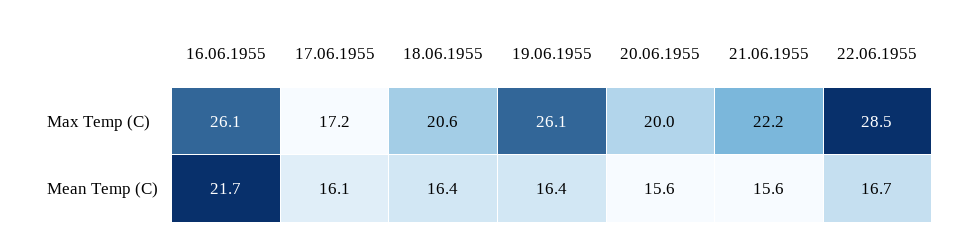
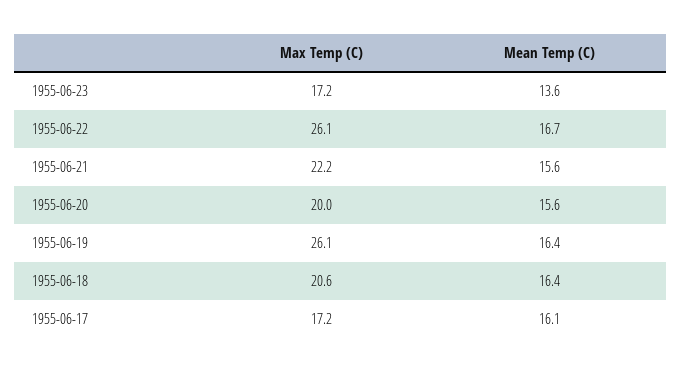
16.06.1955, Max Temp (C): 26.1 -> none
22.06.1955, Max Temp (C): 28.5 -> 26.1
16.06.1955, Mean Temp (C): 21.7 -> none
1955-06-23, Max Temp (C): none -> 17.2
1955-06-23, Mean Temp (C): none -> 13.6

